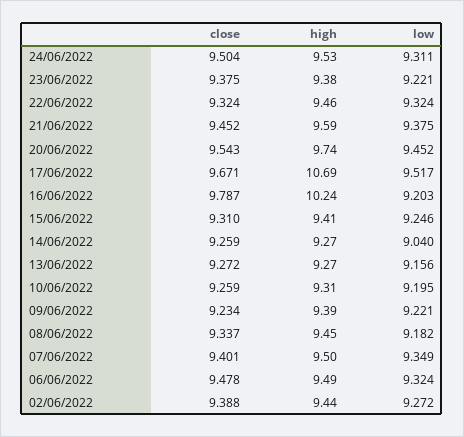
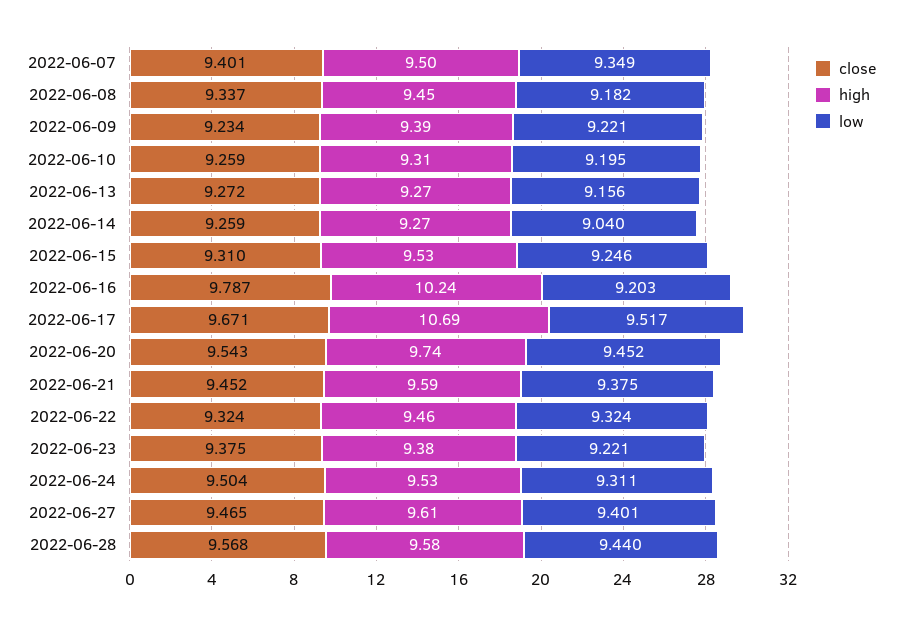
high, 15/06/2022: 9.41 -> 9.53
close, 06/06/2022: 9.478 -> none
high, 06/06/2022: 9.49 -> none
low, 06/06/2022: 9.324 -> none
close, 02/06/2022: 9.388 -> none
high, 02/06/2022: 9.44 -> none
low, 02/06/2022: 9.272 -> none
close, 2022-06-27: none -> 9.465
high, 2022-06-27: none -> 9.61
low, 2022-06-27: none -> 9.401
close, 2022-06-28: none -> 9.568
high, 2022-06-28: none -> 9.58
low, 2022-06-28: none -> 9.44

